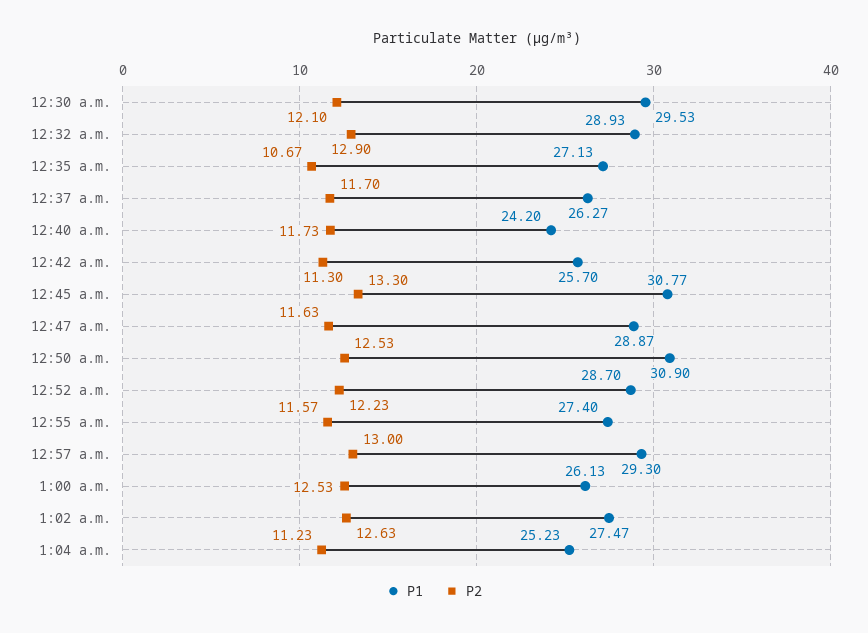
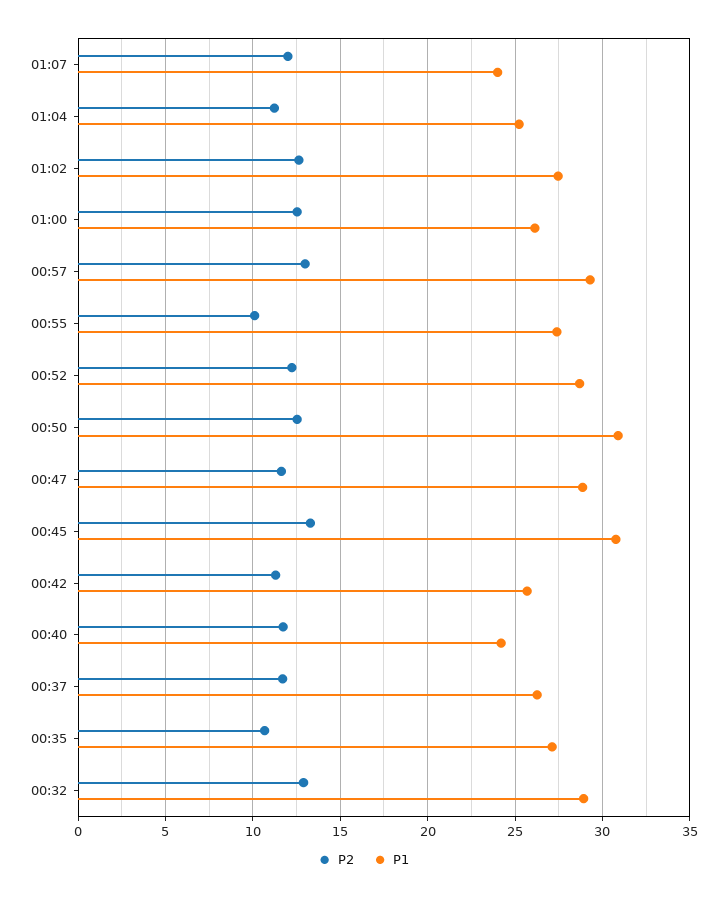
P1, 12:30 a.m.: 29.53 -> none
P2, 12:30 a.m.: 12.1 -> none
P2, 12:55 a.m.: 11.57 -> 10
P2, 01:07: none -> 12
P1, 01:07: none -> 24

